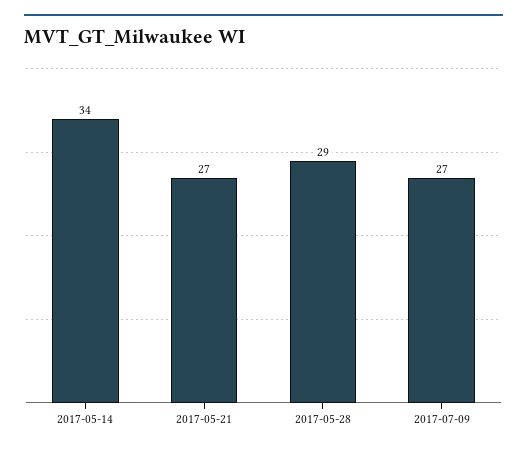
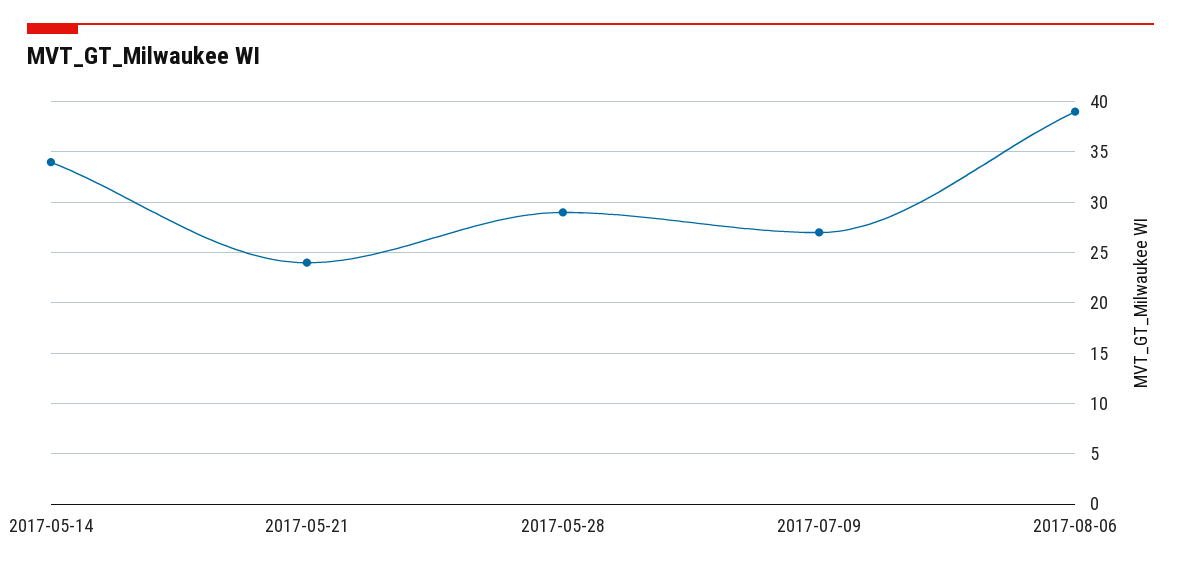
2017-05-21: 27 -> 24
2017-08-06: none -> 39

